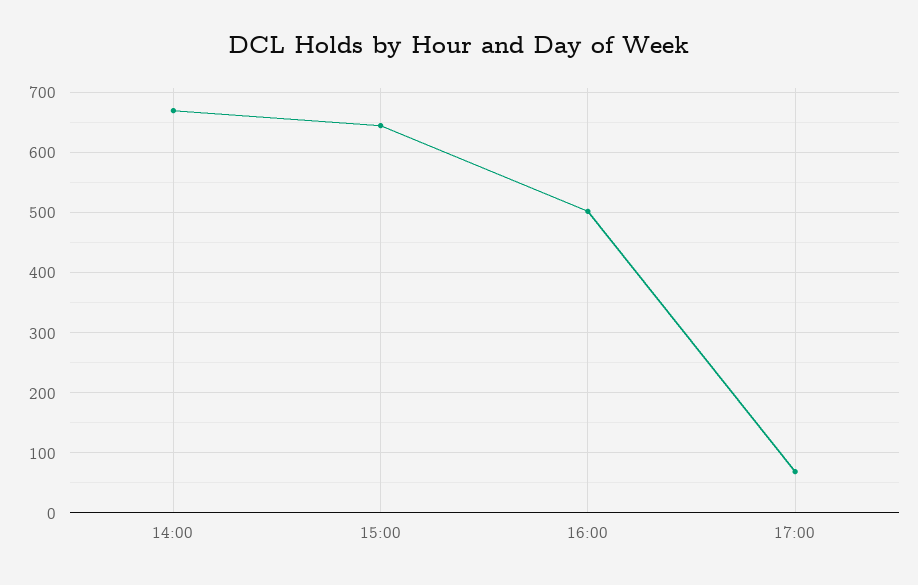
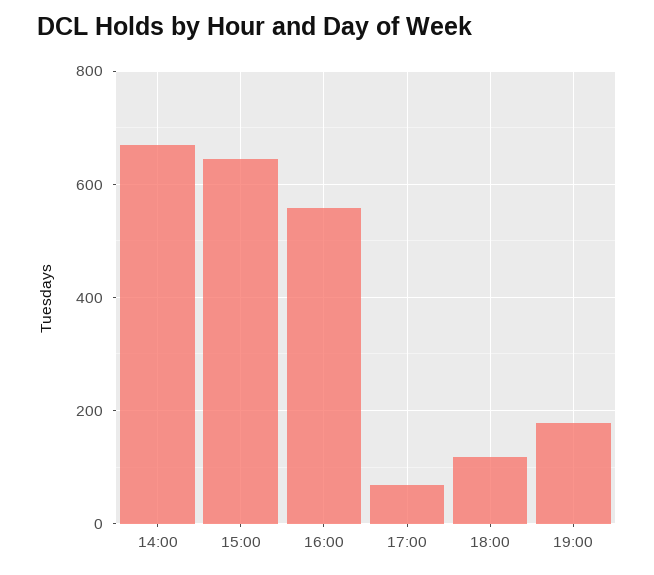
16:00: 500 -> 560
18:00: none -> 120
19:00: none -> 180

